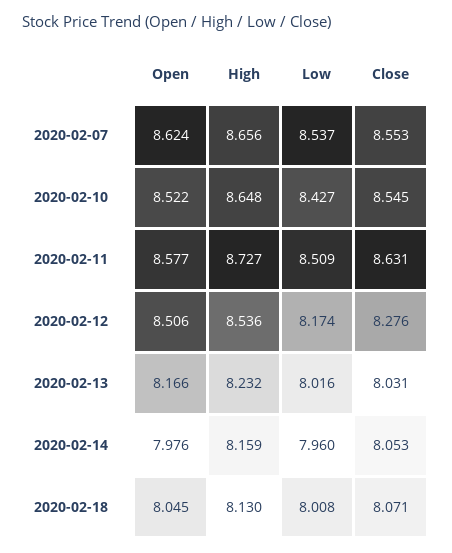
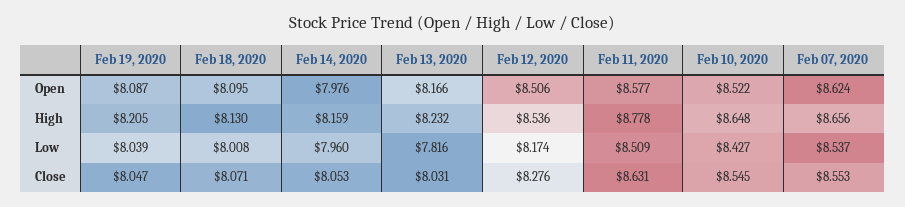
High, 2020-02-11: 8.727 -> 8.778
Low, 2020-02-13: 8.016 -> 7.816
Open, 2020-02-18: 8.045 -> 8.095
Open, Feb 19, 2020: none -> 8.087
High, Feb 19, 2020: none -> 8.205
Low, Feb 19, 2020: none -> 8.039
Close, Feb 19, 2020: none -> 8.047

